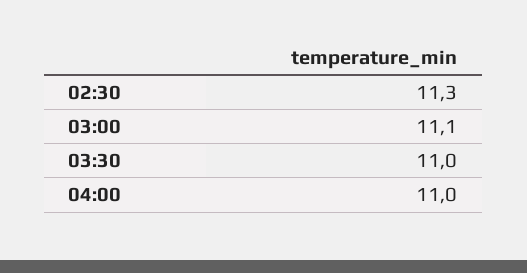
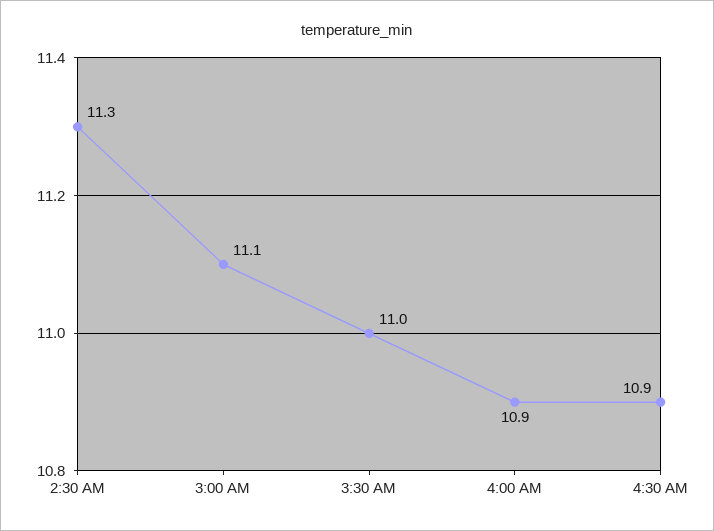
04:00: 11 -> 10.9
4:30 AM: none -> 10.9

